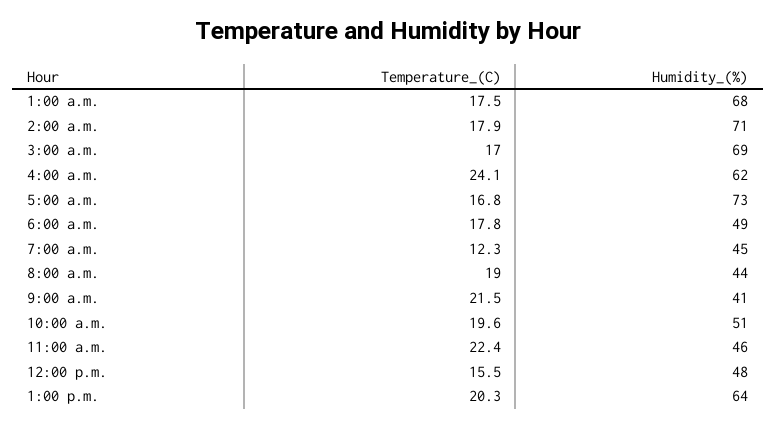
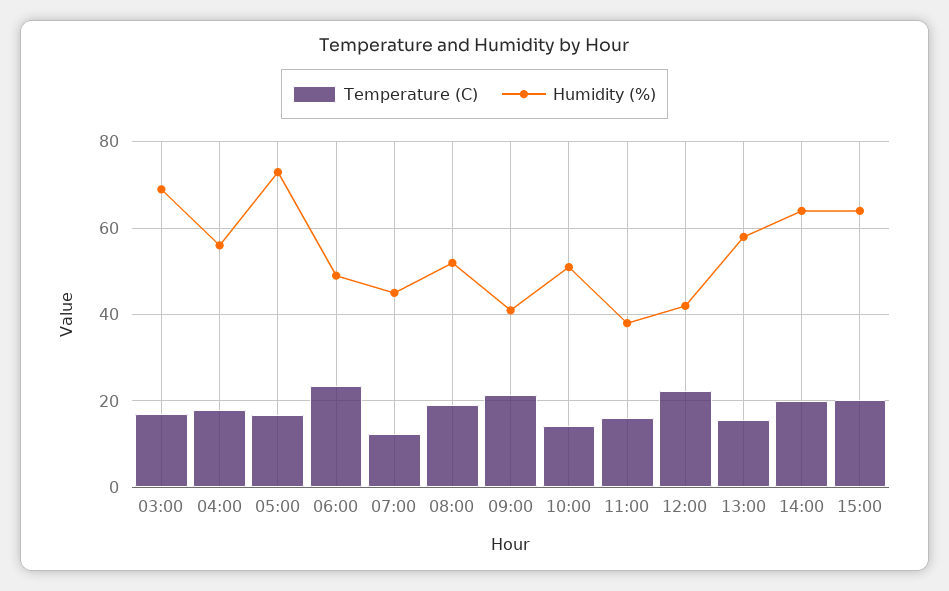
Temperature_(C), 1:00 a.m.: 17.5 -> none
Humidity_(%), 1:00 a.m.: 68 -> none
Temperature_(C), 2:00 a.m.: 17.9 -> none
Humidity_(%), 2:00 a.m.: 71 -> none
Temperature_(C), 4:00 a.m.: 24.1 -> 18
Humidity_(%), 4:00 a.m.: 62 -> 56
Temperature_(C), 6:00 a.m.: 17.8 -> 24
Humidity_(%), 8:00 a.m.: 44 -> 52
Temperature_(C), 10:00 a.m.: 19.6 -> 14
Temperature_(C), 11:00 a.m.: 22.4 -> 16
Humidity_(%), 11:00 a.m.: 46 -> 38
Temperature_(C), 12:00 p.m.: 15.5 -> 22
Humidity_(%), 12:00 p.m.: 48 -> 42
Temperature_(C), 1:00 p.m.: 20.3 -> 16
Humidity_(%), 1:00 p.m.: 64 -> 58
Temperature_(C), 14:00: none -> 20
Humidity_(%), 14:00: none -> 64
Temperature_(C), 15:00: none -> 20
Humidity_(%), 15:00: none -> 64

